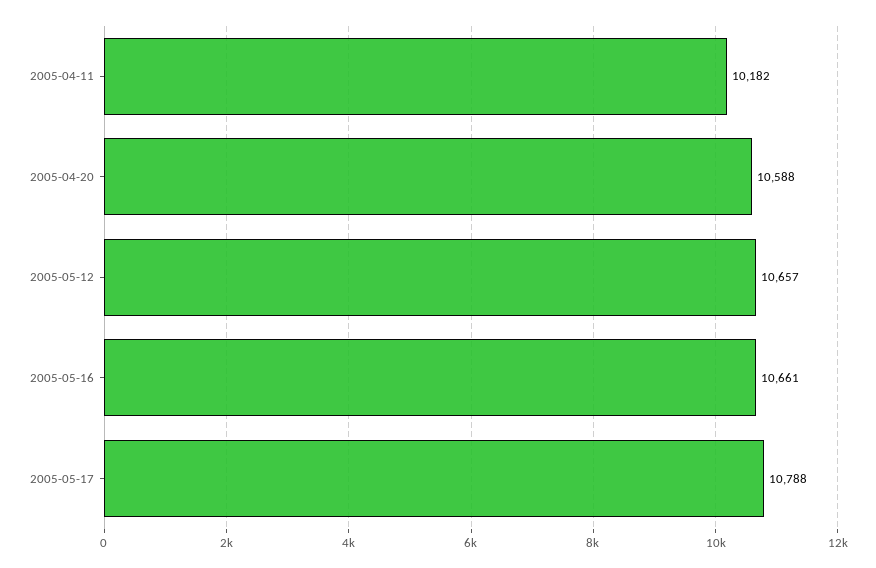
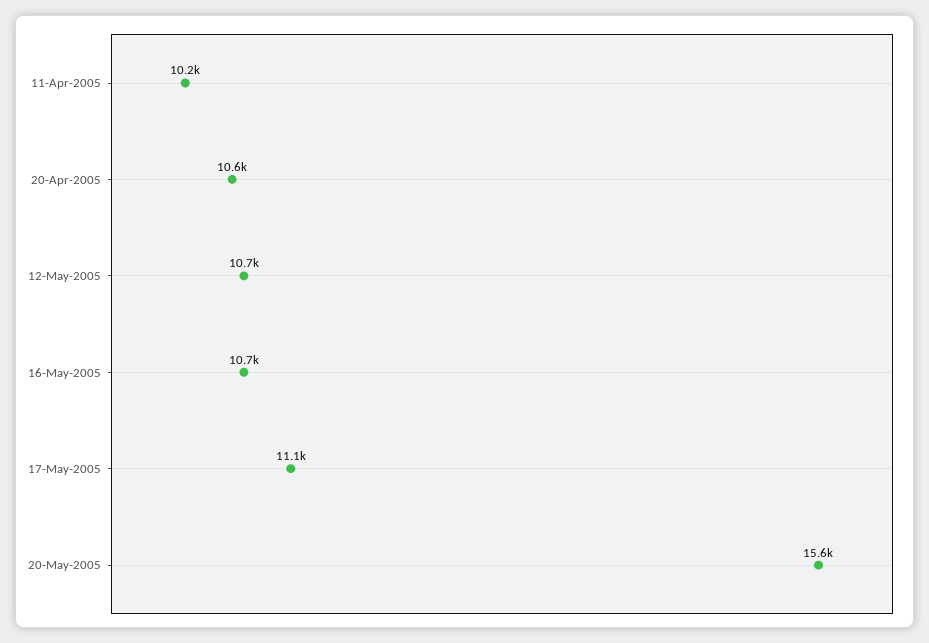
2005-05-17: 10788 -> 11100
20-May-2005: none -> 15600

